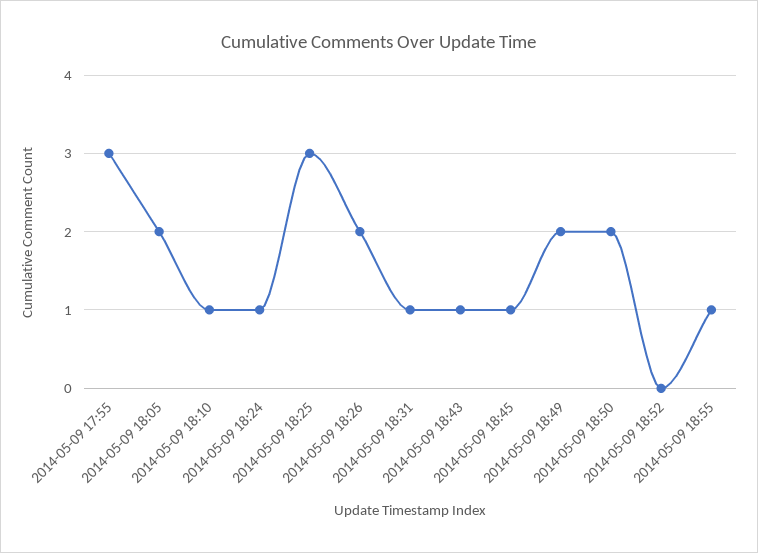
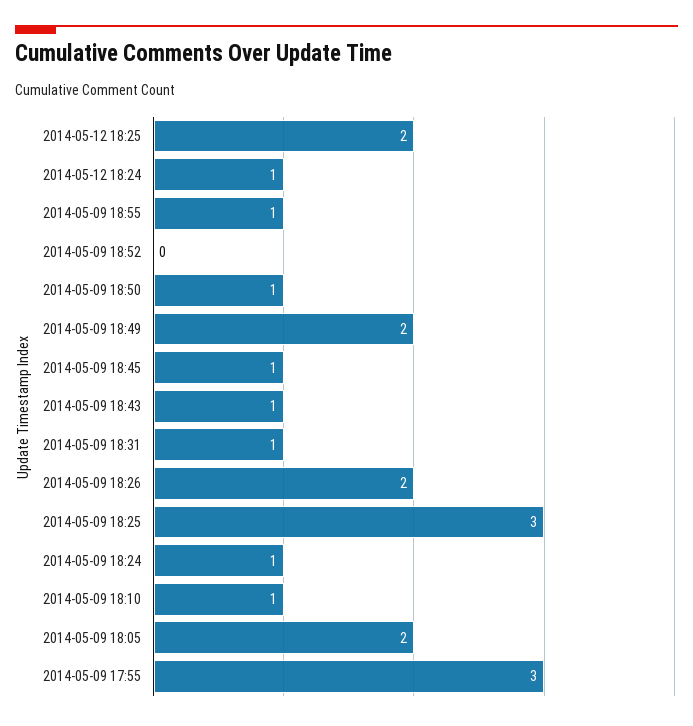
2014-05-09 18:50: 2 -> 1
2014-05-12 18:25: none -> 2
2014-05-12 18:24: none -> 1

